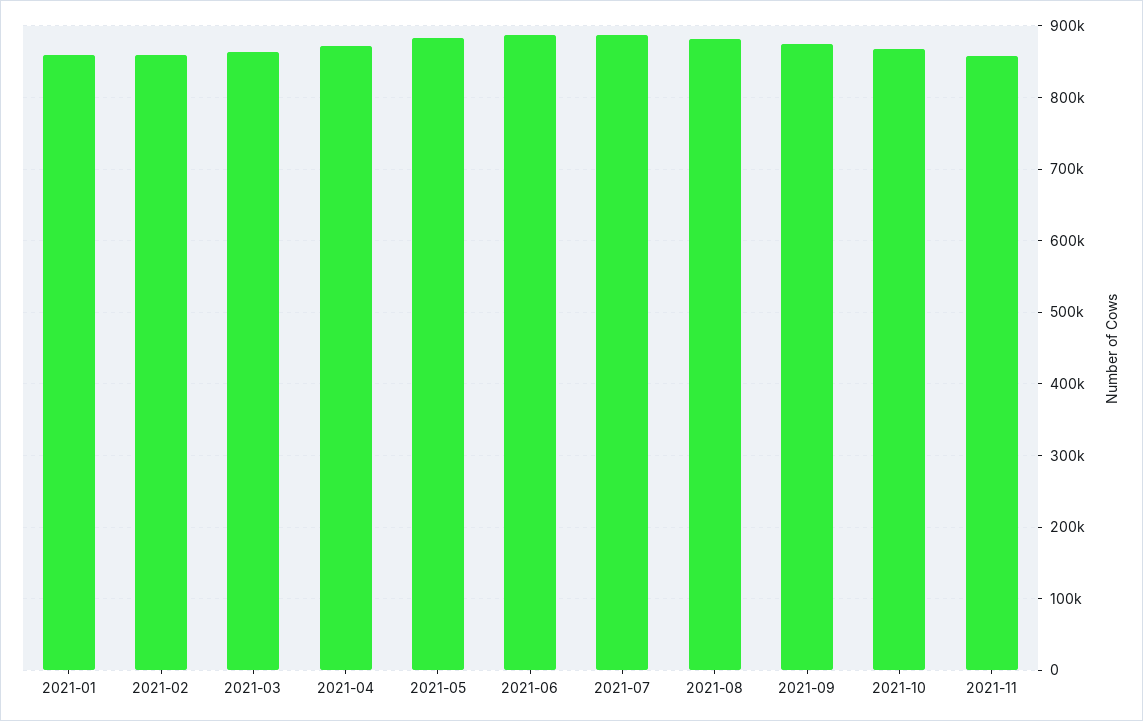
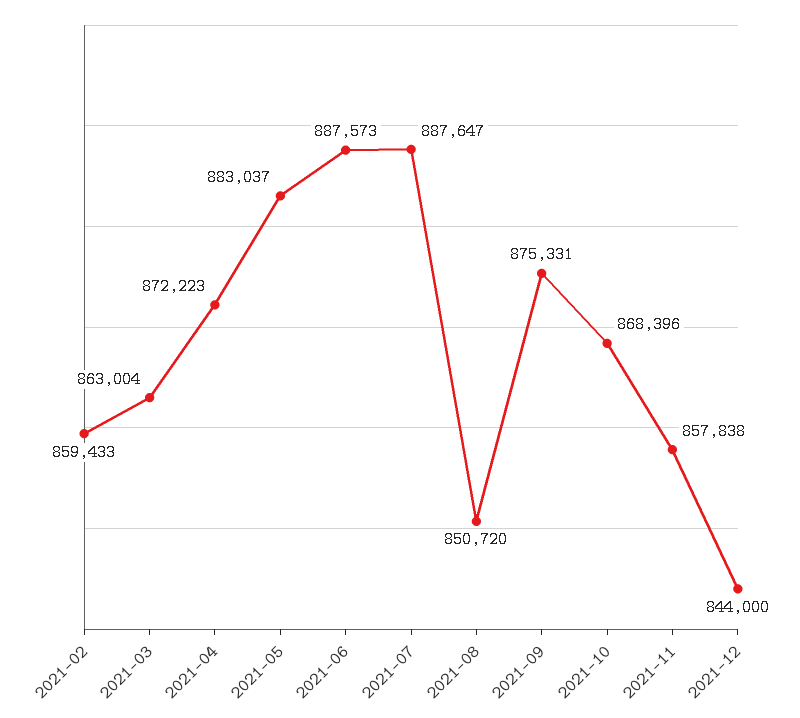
2021-01: 860000 -> none
2021-08: 880000 -> 850720
2021-12: none -> 844000

